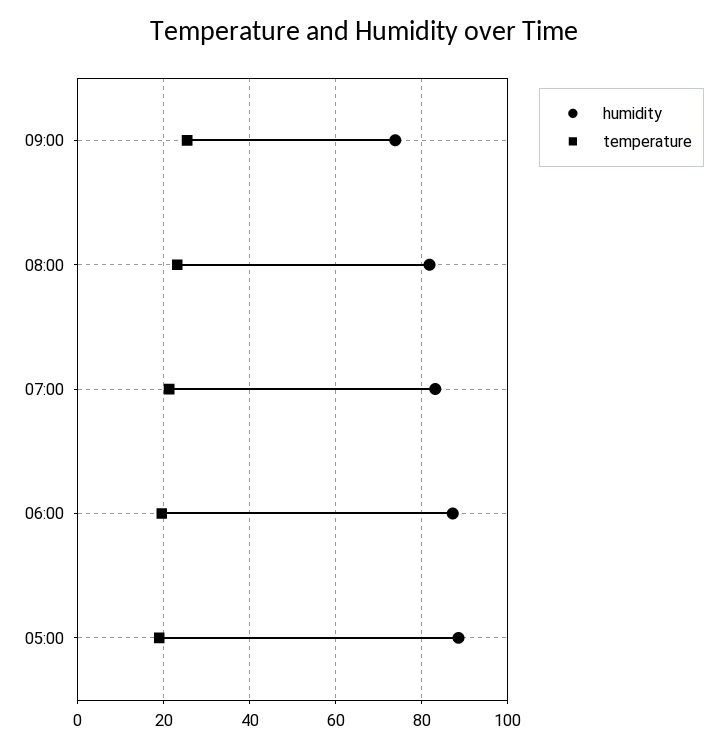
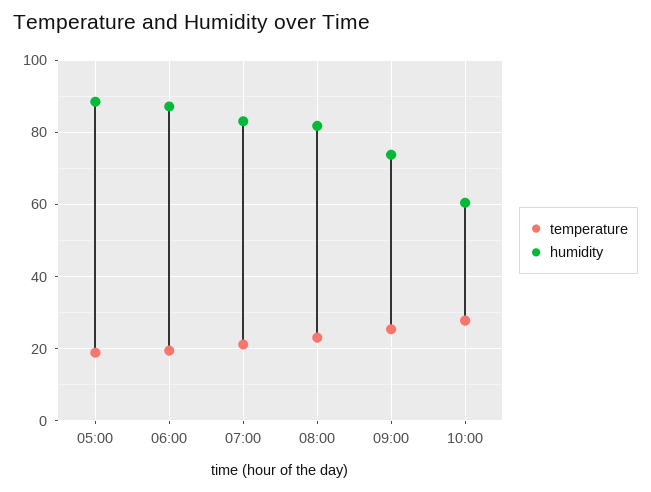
temperature, 10:00: none -> 28
humidity, 10:00: none -> 60

